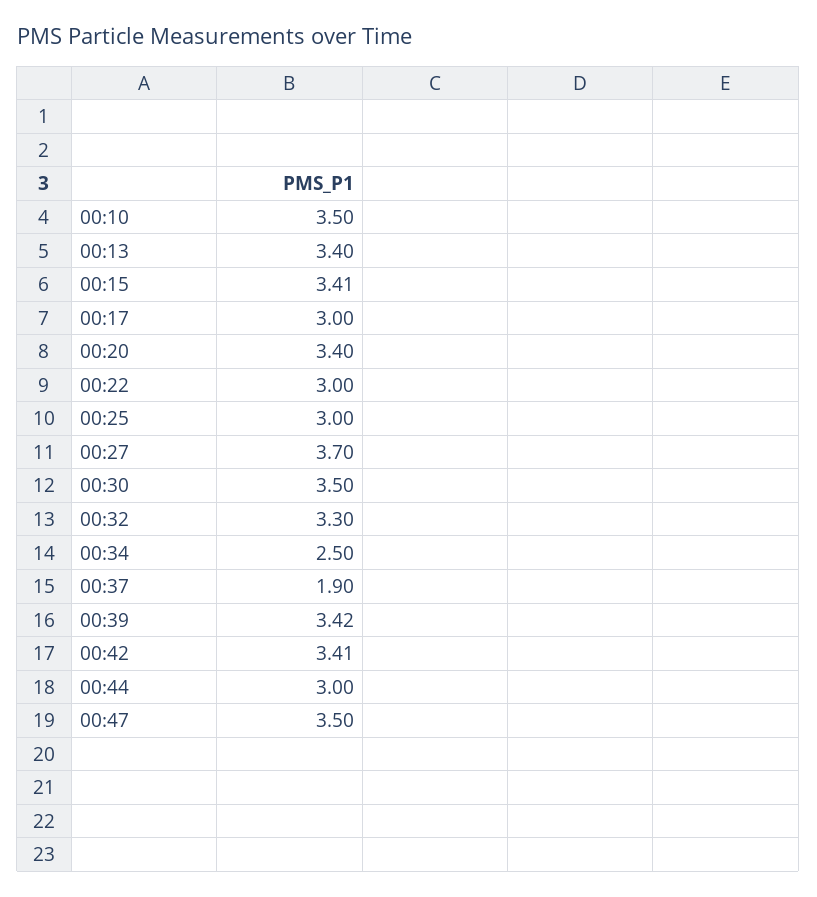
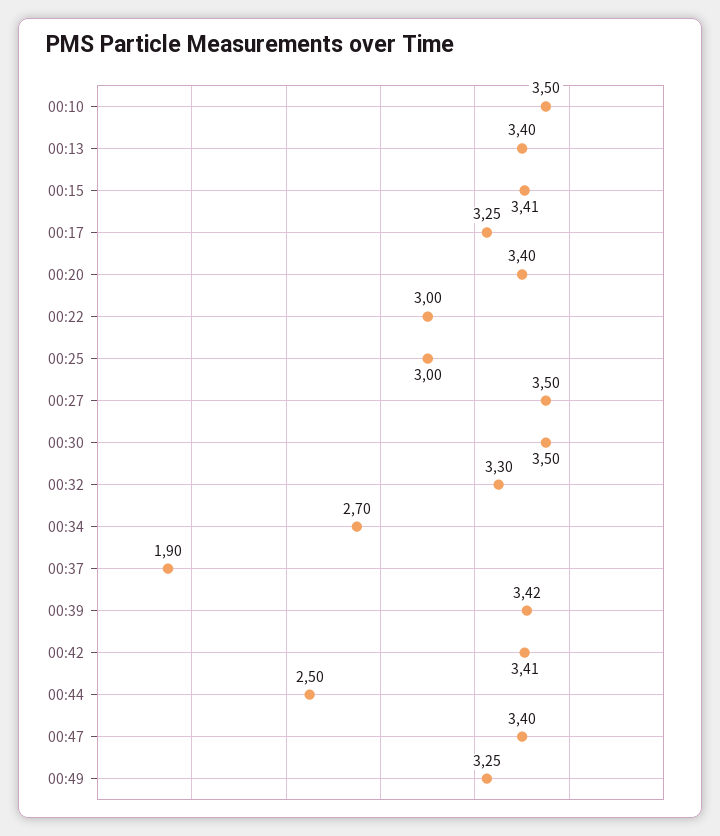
00:17: 3 -> 3.25
00:27: 3.7 -> 3.5
00:34: 2.5 -> 2.7
00:44: 3 -> 2.5
00:47: 3.5 -> 3.4
00:49: none -> 3.25

